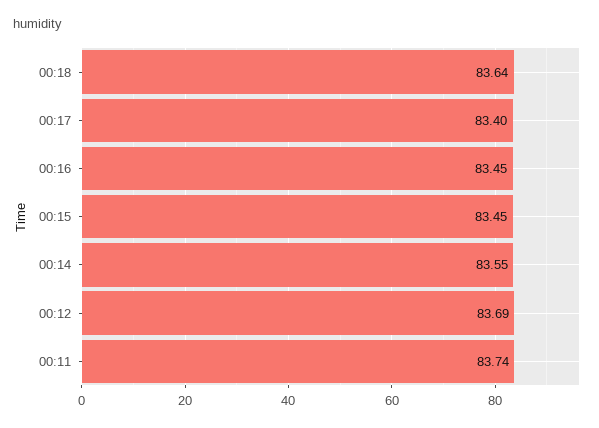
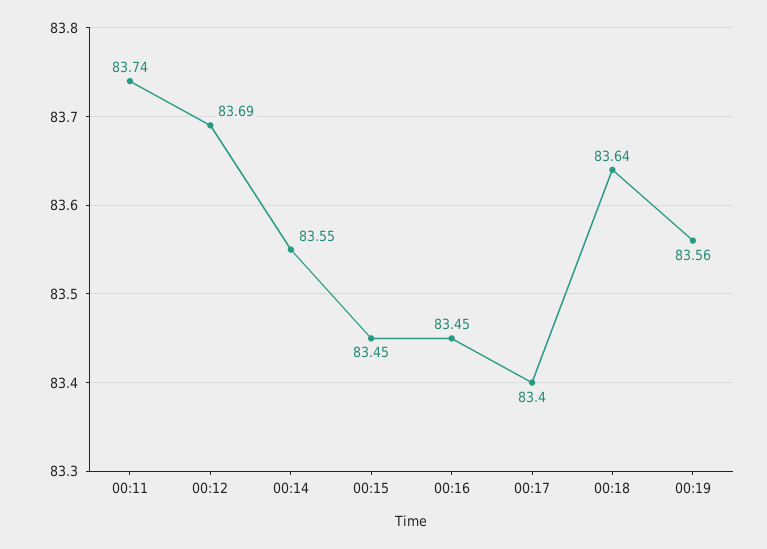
00:19: none -> 83.56

